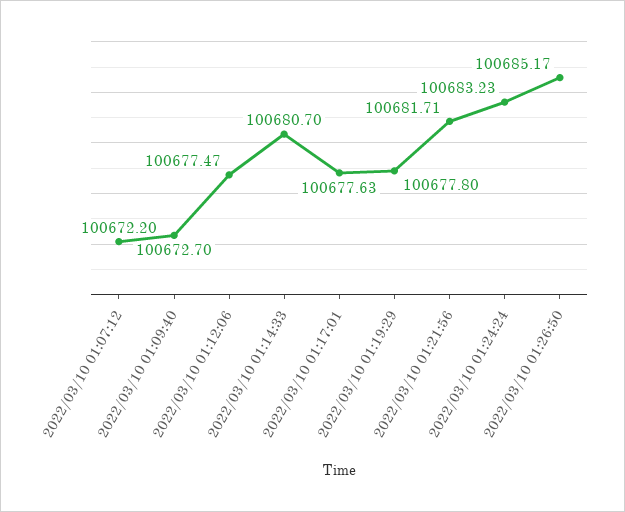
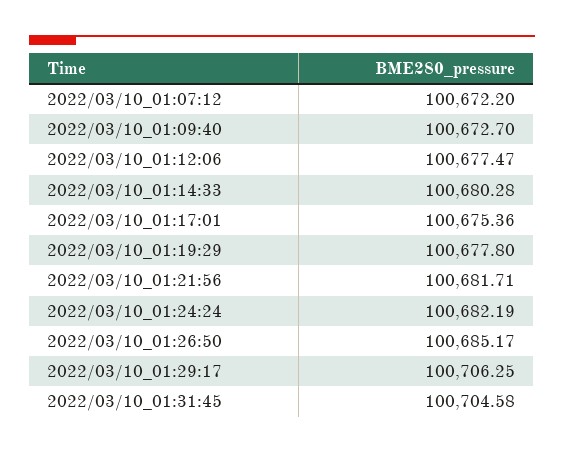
2022/03/10 01:14:33: 100680.7 -> 100680.28
2022/03/10 01:17:01: 100677.63 -> 100675.36
2022/03/10 01:24:24: 100683.23 -> 100682.19
2022/03/10_01:29:17: none -> 100706.25
2022/03/10_01:31:45: none -> 100704.58

